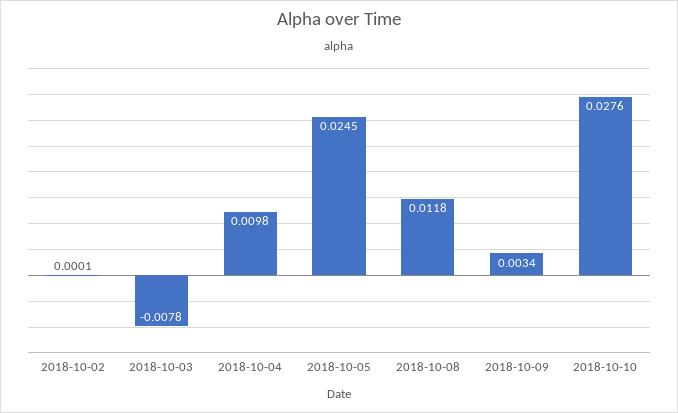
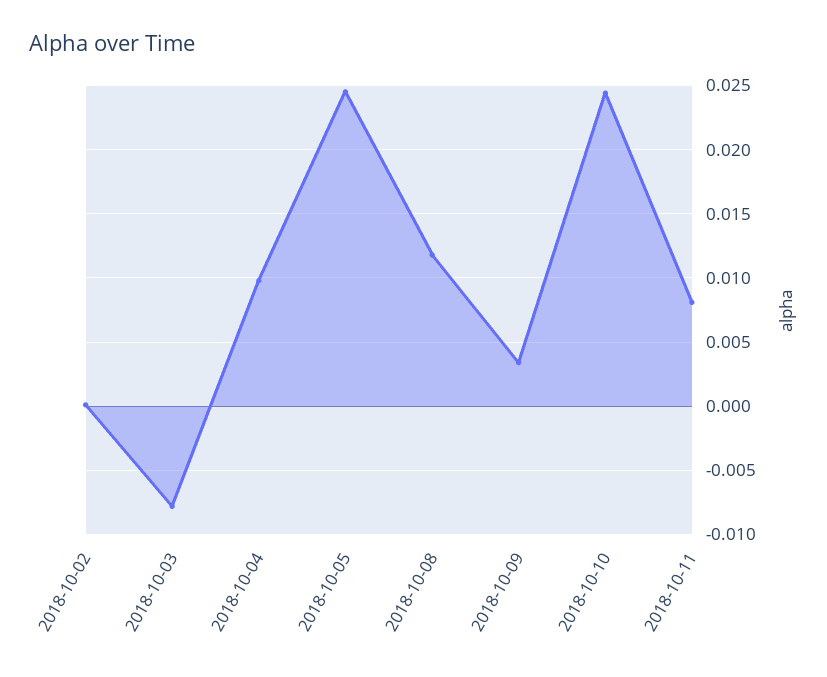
2018-10-10: 0.0276 -> 0.0245
2018-10-11: none -> 0.008

